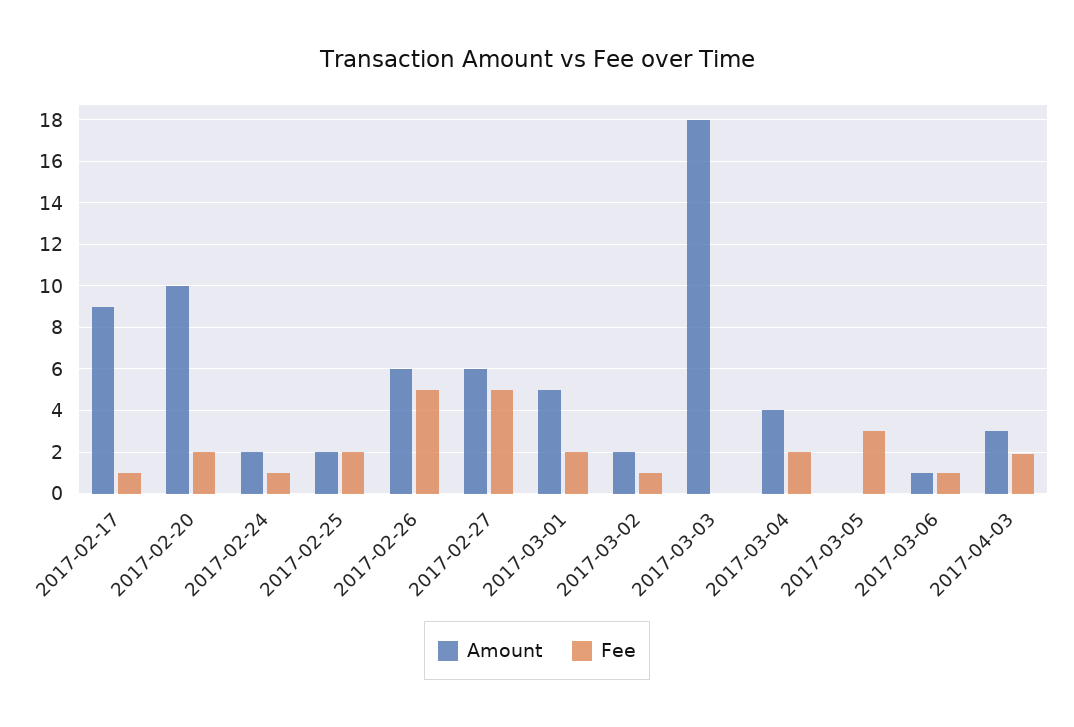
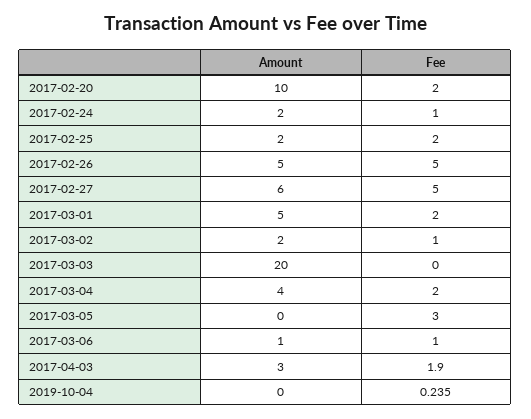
Amount, 2017-02-17: 9 -> none
Fee, 2017-02-17: 1 -> none
Amount, 2017-02-26: 6 -> 5
Amount, 2017-03-03: 18 -> 20
Amount, 2019-10-04: none -> 0
Fee, 2019-10-04: none -> 0.235

